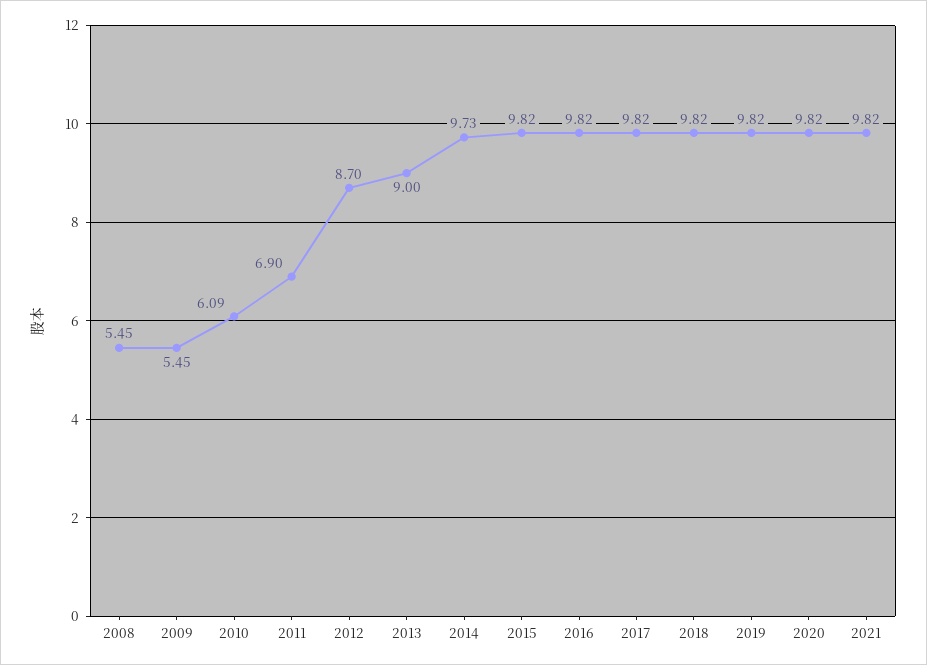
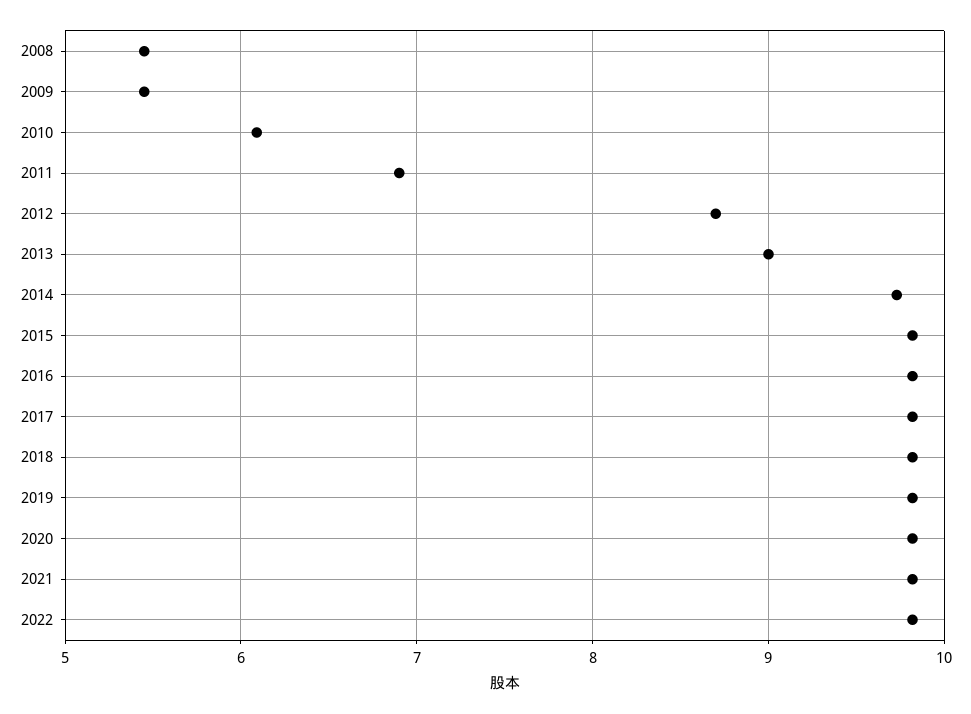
2022: none -> 9.8

